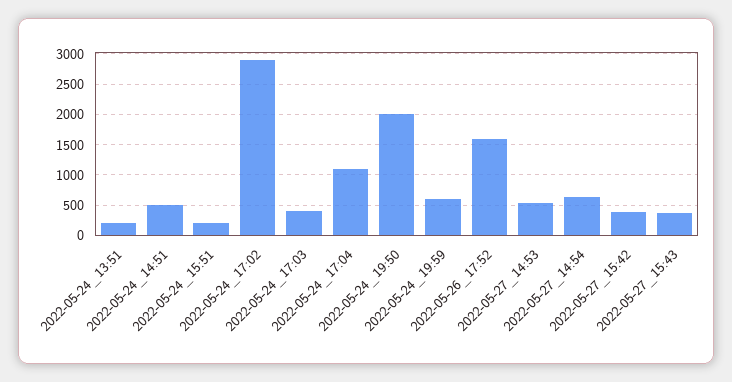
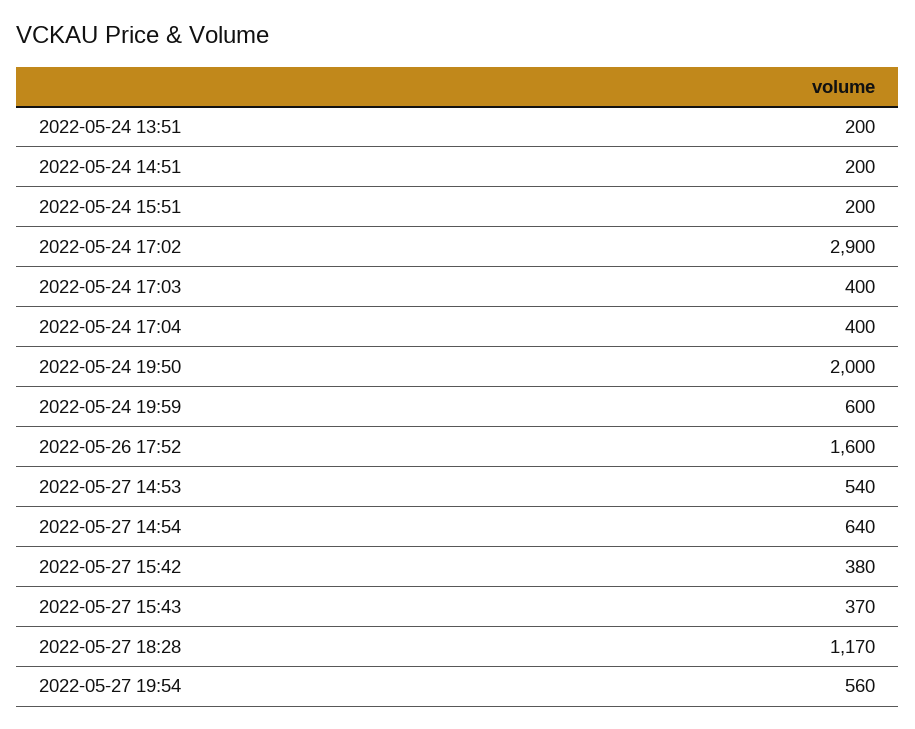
2022-05-24_14:51: 500 -> 200
2022-05-24_17:04: 1100 -> 400
2022-05-27 18:28: none -> 1170
2022-05-27 19:54: none -> 560

